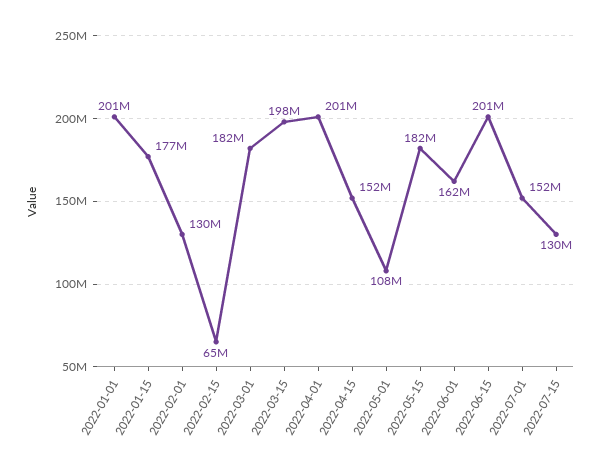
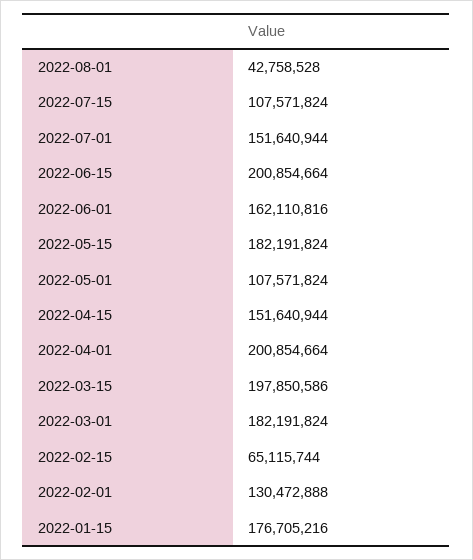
2022-01-01: 201000000 -> none
2022-07-15: 130000000 -> 107571824
2022-08-01: none -> 42758528

